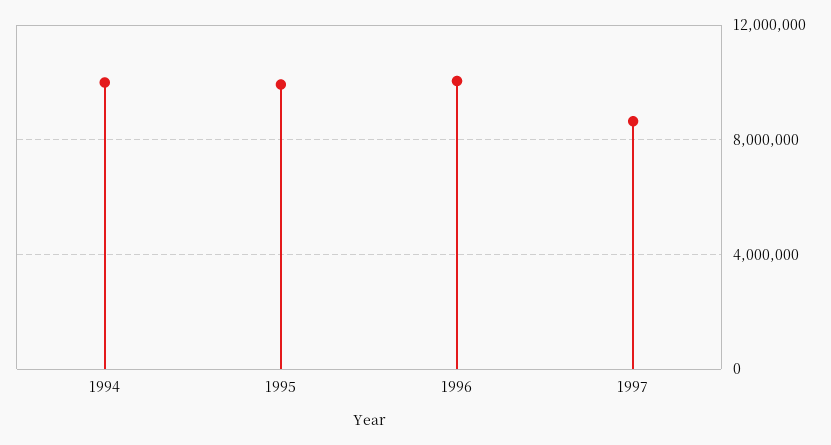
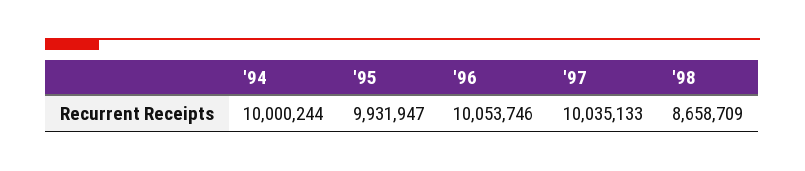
1997: 8500000 -> 10035133
'98: none -> 8658709

